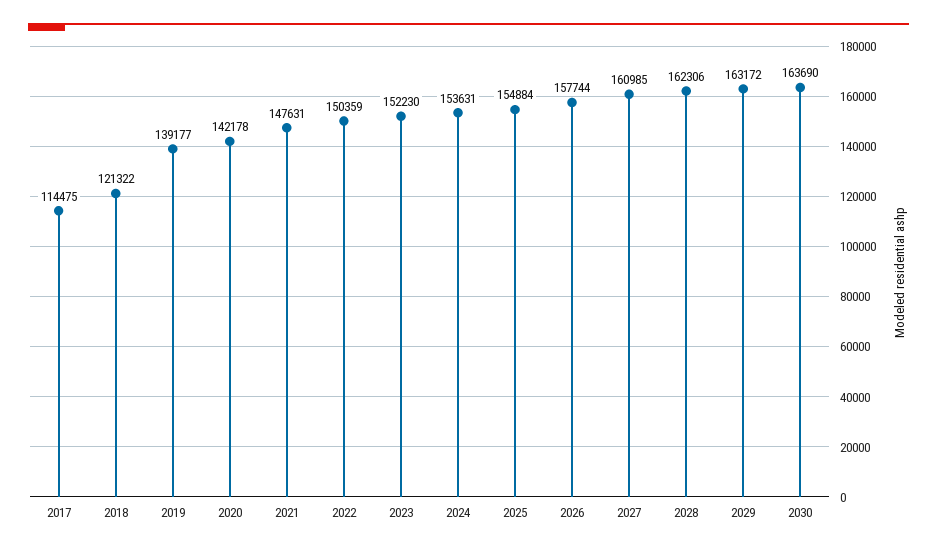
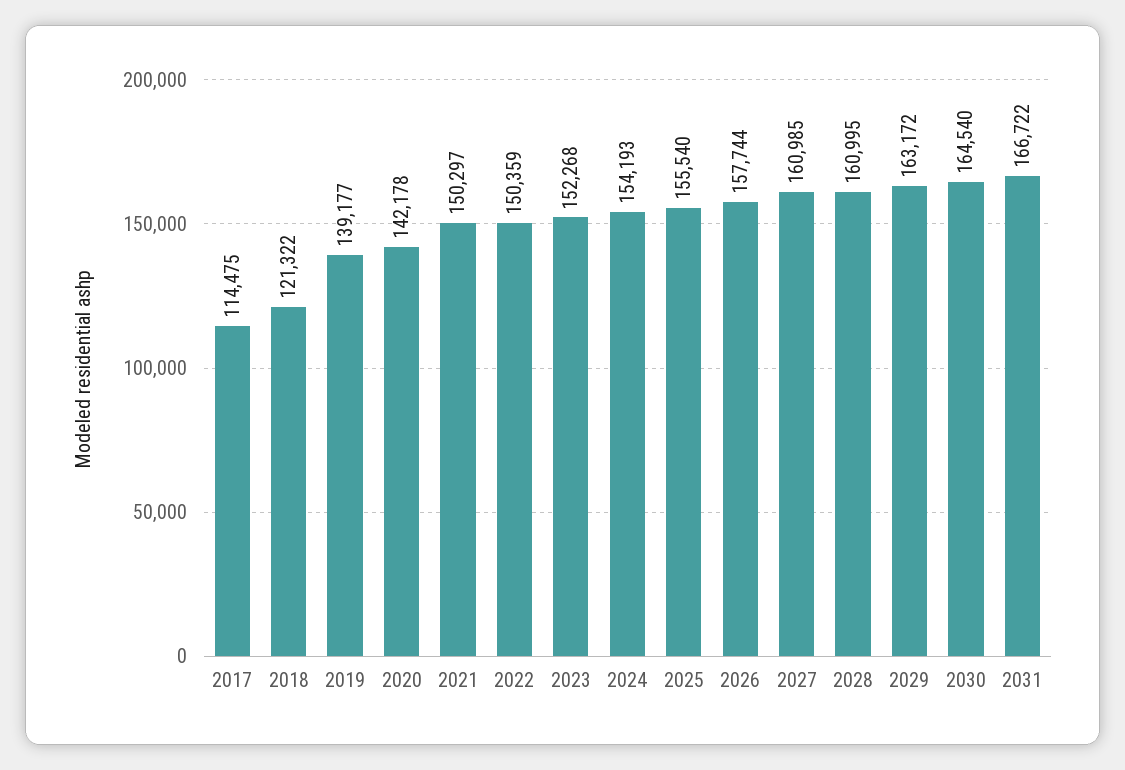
2021: 147631 -> 150297
2023: 152230 -> 152268
2024: 153631 -> 154193
2025: 154884 -> 155540
2028: 162306 -> 160995
2030: 163690 -> 164540
2031: none -> 166722

